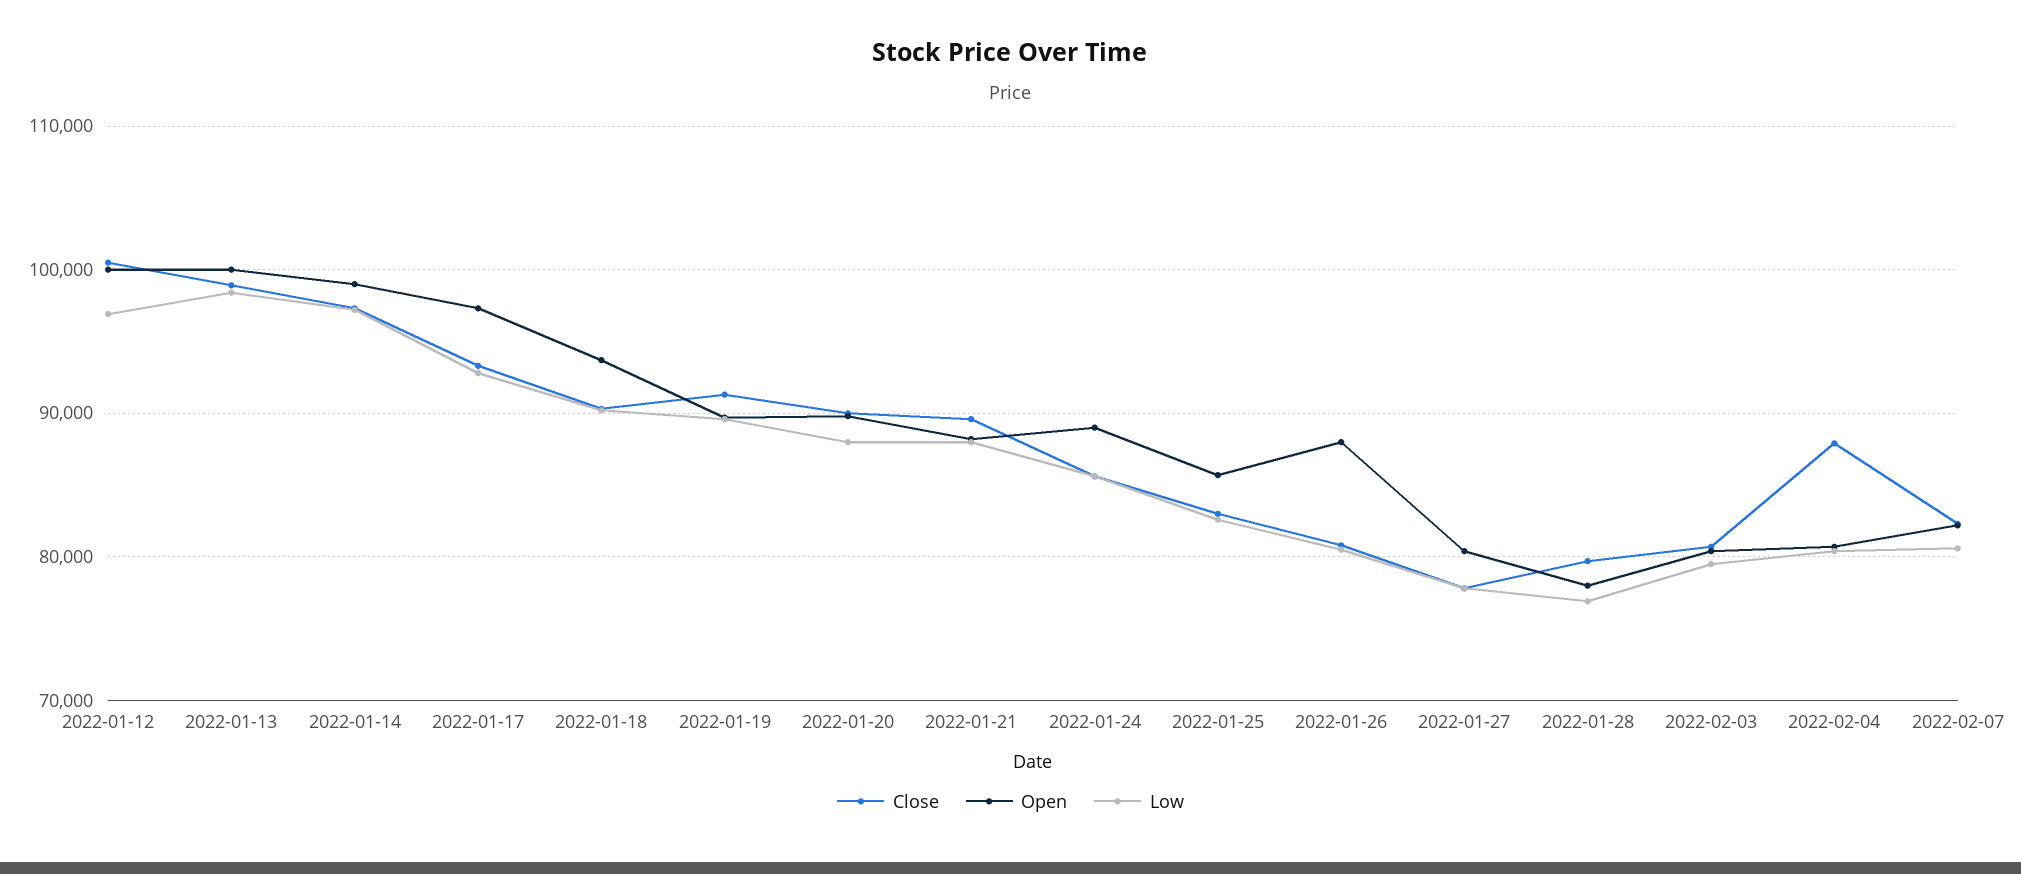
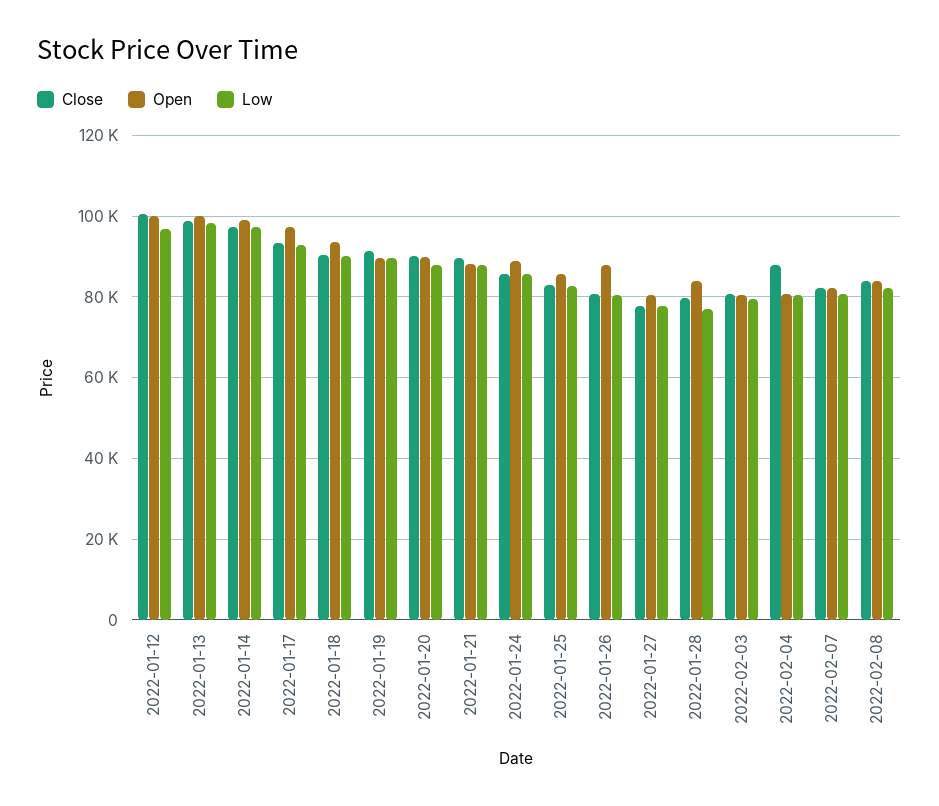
Open, 2022-01-28: 78000 -> 84000
Close, 2022-02-08: none -> 84000
Open, 2022-02-08: none -> 84000
Low, 2022-02-08: none -> 82000

